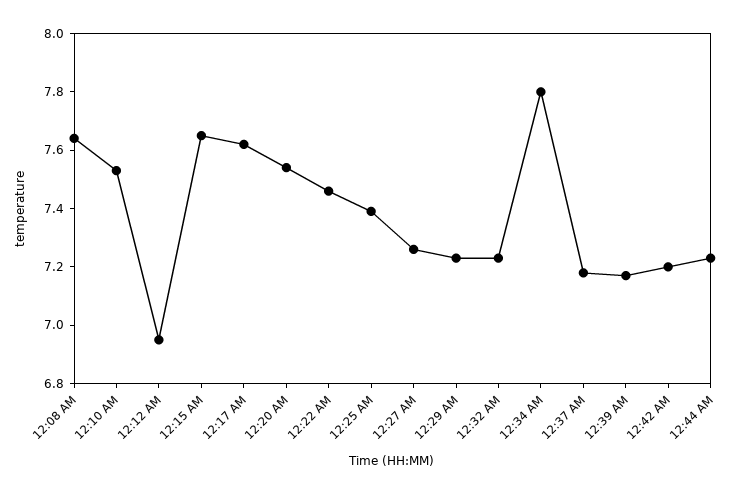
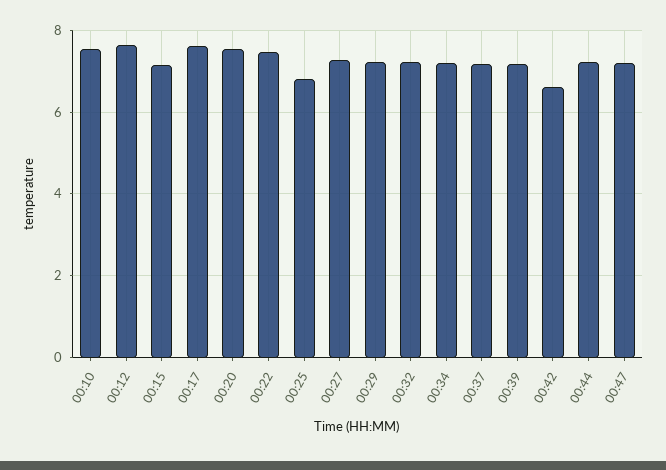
12:08 AM: 7.65 -> none
12:12 AM: 6.95 -> 7.6
12:15 AM: 7.65 -> 7.2
12:25 AM: 7.4 -> 6.8
12:34 AM: 7.8 -> 7.2
12:42 AM: 7.2 -> 6.6
00:47: none -> 7.2

